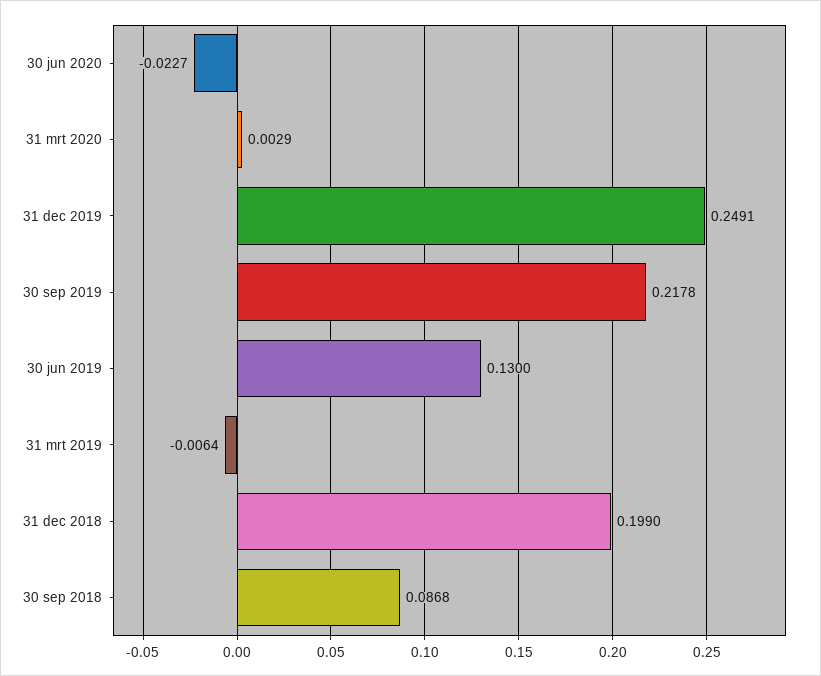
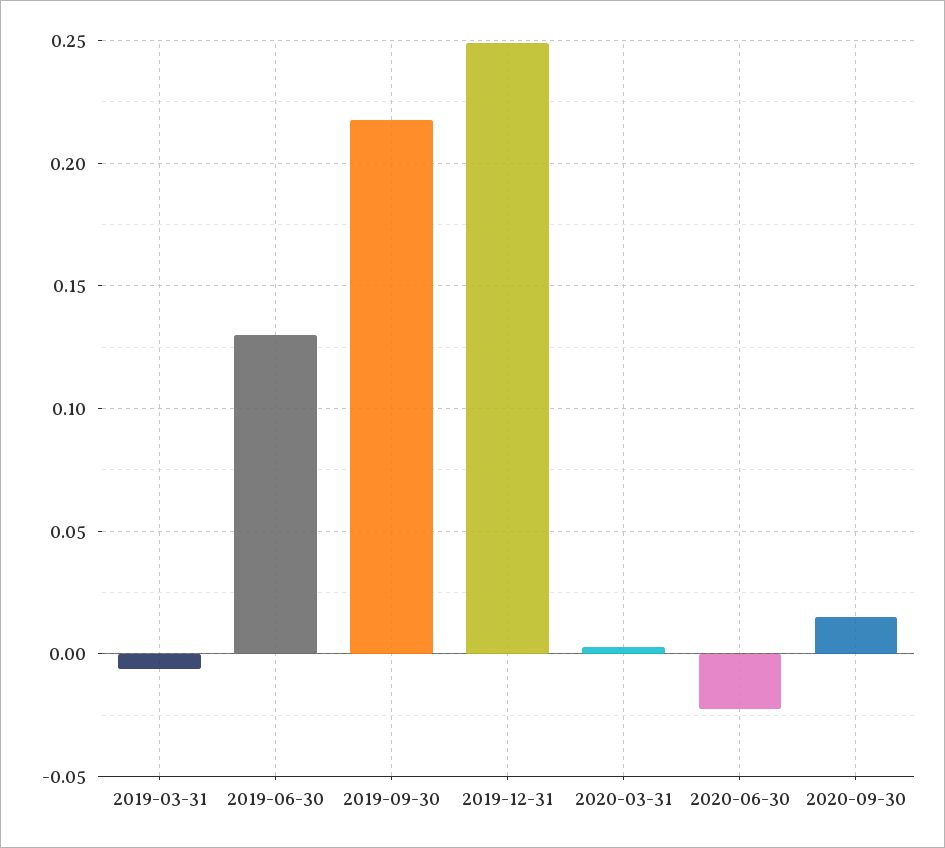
31 dec 2018: 0.199 -> none
30 sep 2018: 0.0868 -> none
2020-09-30: none -> 0.015

